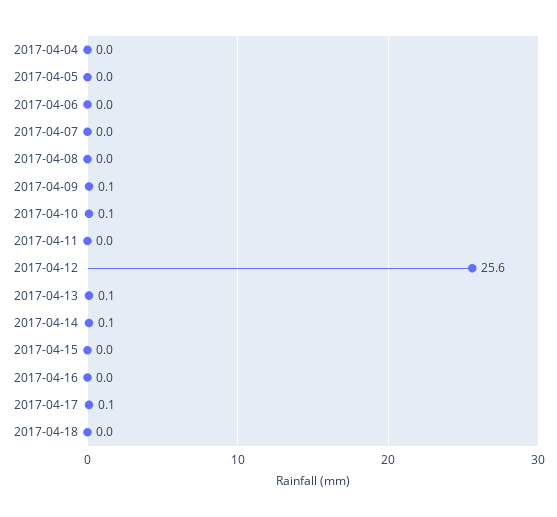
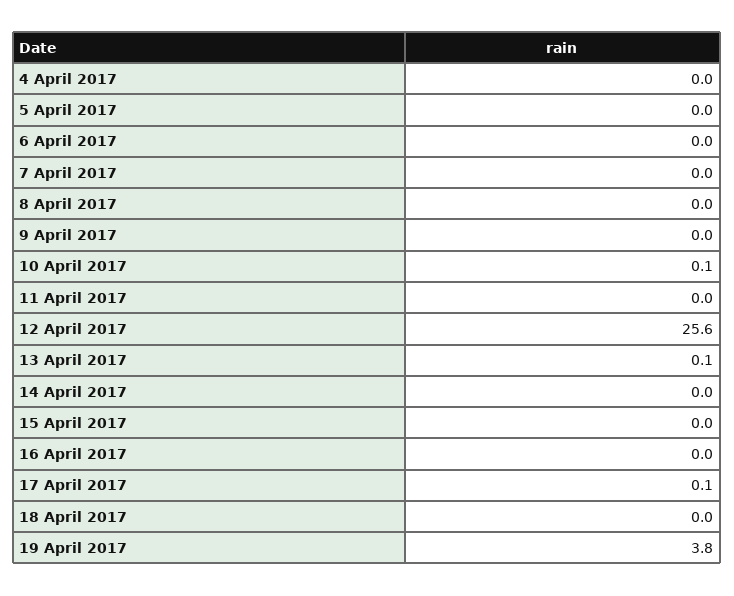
2017-04-09: 0.1 -> 0
2017-04-14: 0.1 -> 0
19 April 2017: none -> 3.8

